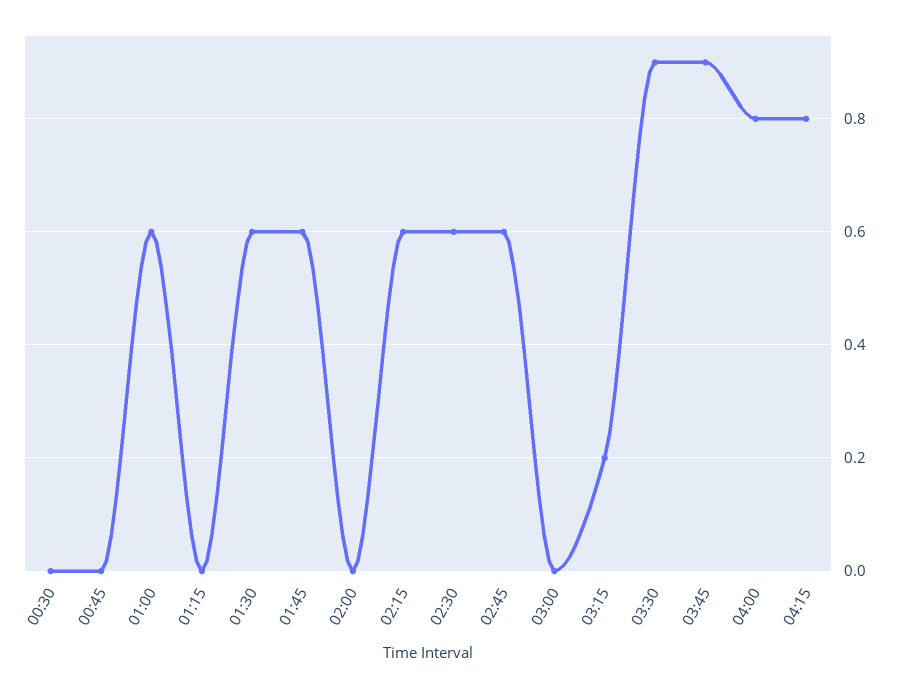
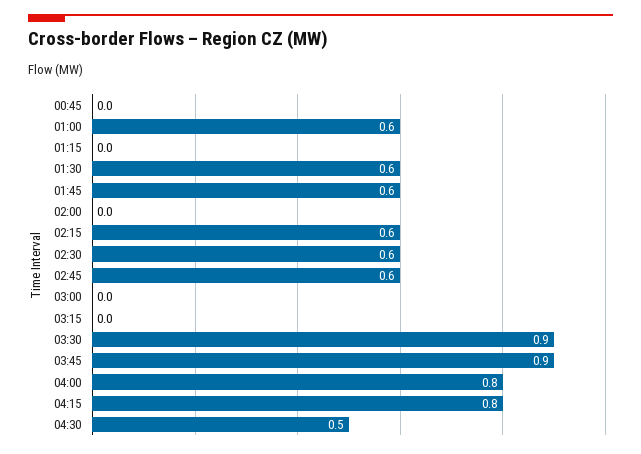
00:30: 0 -> none
03:15: 0.2 -> 0
04:30: none -> 0.5

